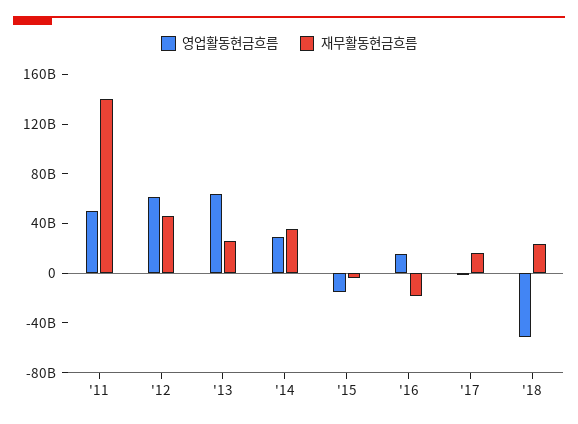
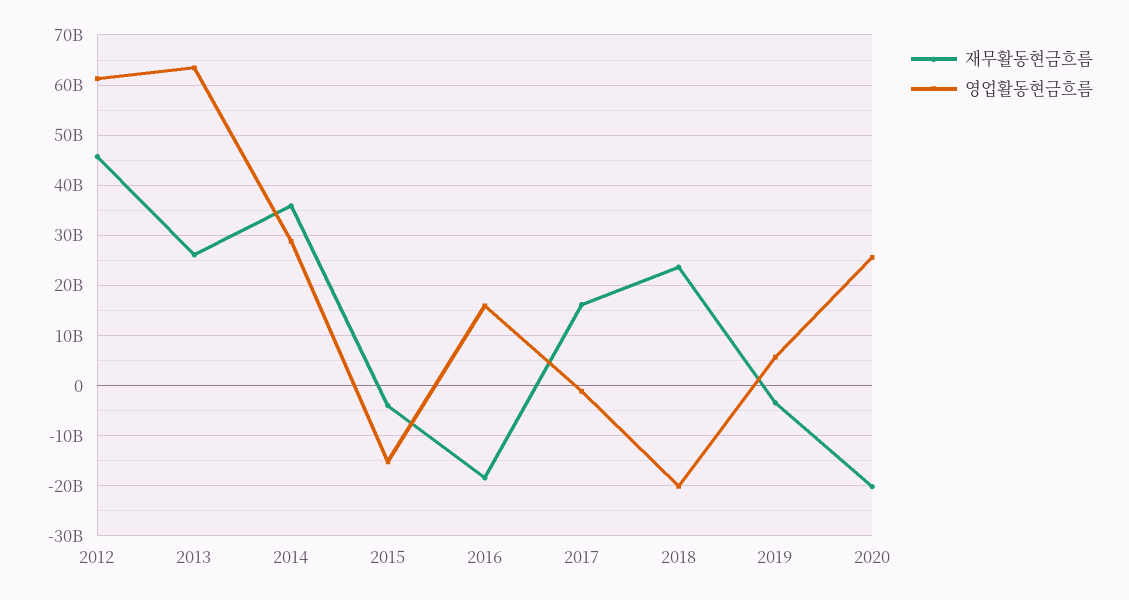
영업활동현금흐름, '11: 50000000000 -> none
재무활동현금흐름, '11: 140000000000 -> none
영업활동현금흐름, '18: -50000000000 -> -20000000000
재무활동현금흐름, 2019: none -> -4000000000
영업활동현금흐름, 2019: none -> 6000000000
재무활동현금흐름, 2020: none -> -20000000000
영업활동현금흐름, 2020: none -> 26000000000

